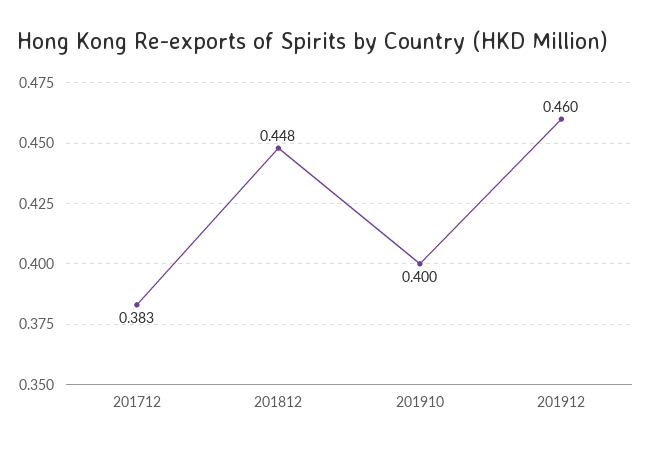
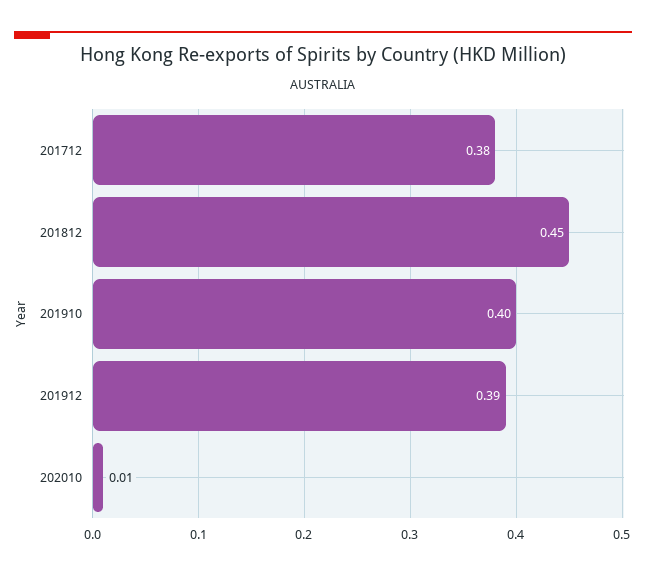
201912: 0.46 -> 0.39
202010: none -> 0.01

